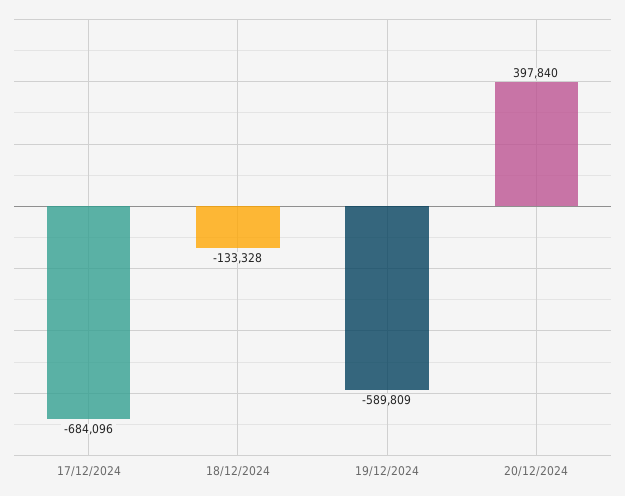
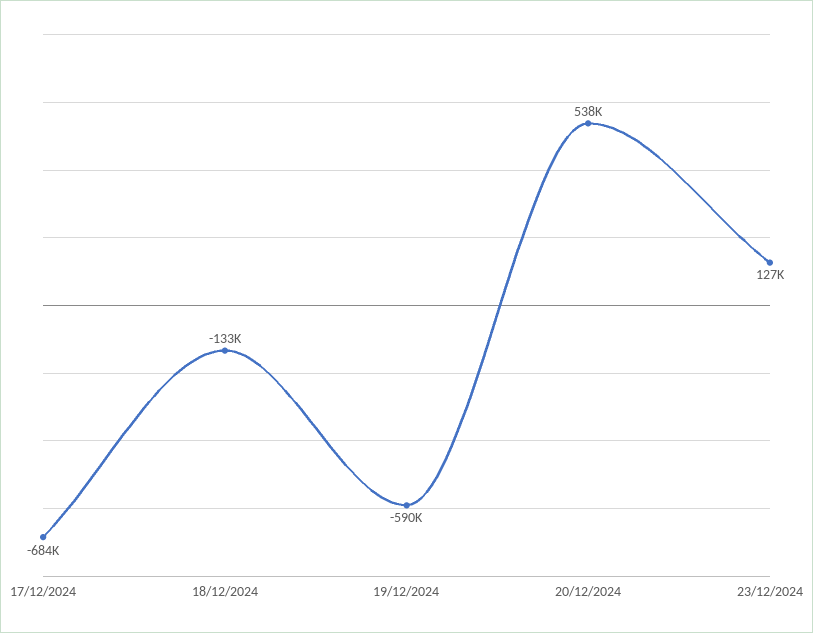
20/12/2024: 397840 -> 538000
23/12/2024: none -> 127000

